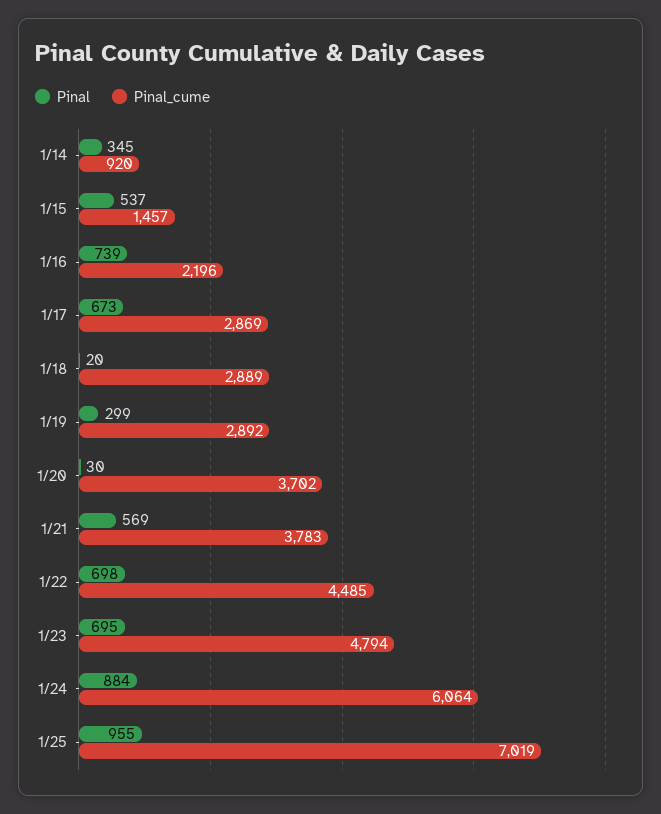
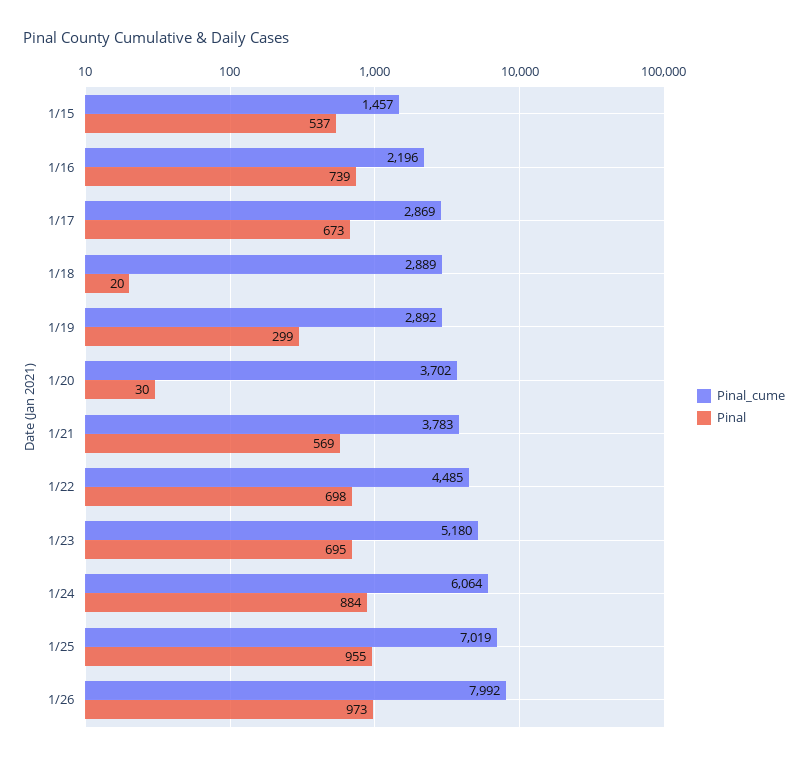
Pinal, 1/14: 345 -> none
Pinal_cume, 1/14: 920 -> none
Pinal_cume, 1/23: 4794 -> 5180
Pinal_cume, 1/26: none -> 7992
Pinal, 1/26: none -> 973

